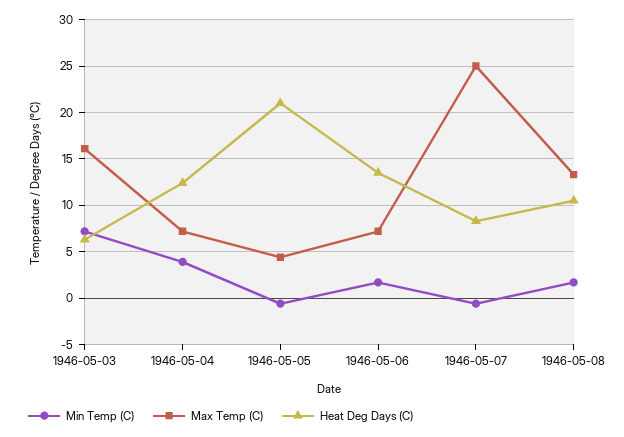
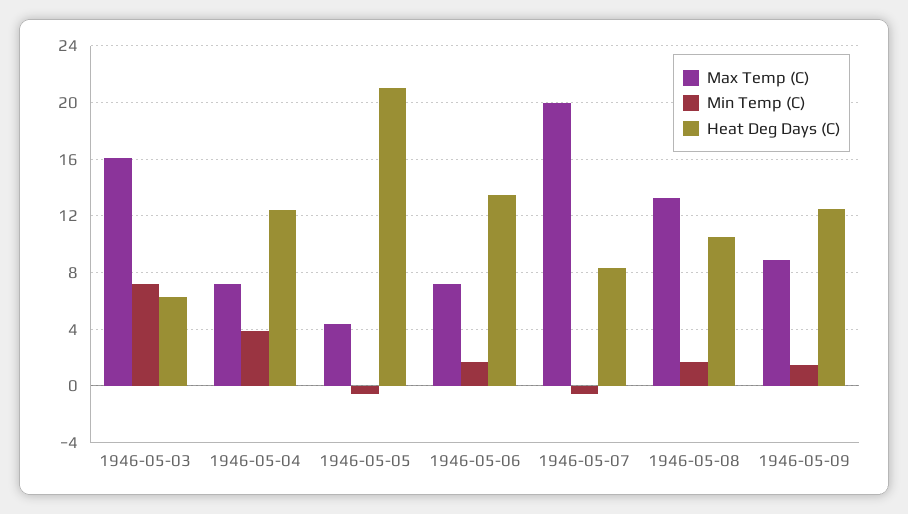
Max Temp (C), 1946-05-07: 25 -> 20
Max Temp (C), 1946-05-09: none -> 9
Min Temp (C), 1946-05-09: none -> 1.5
Heat Deg Days (C), 1946-05-09: none -> 12.5

